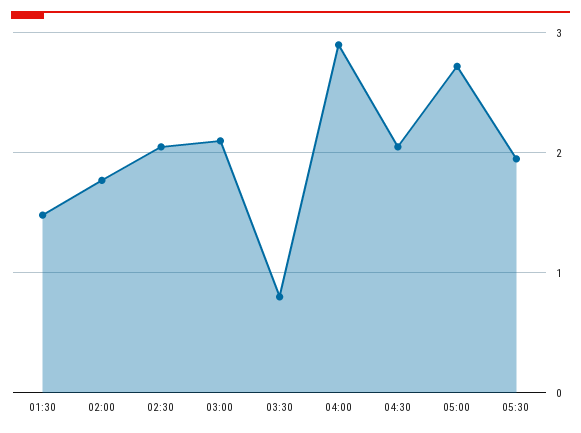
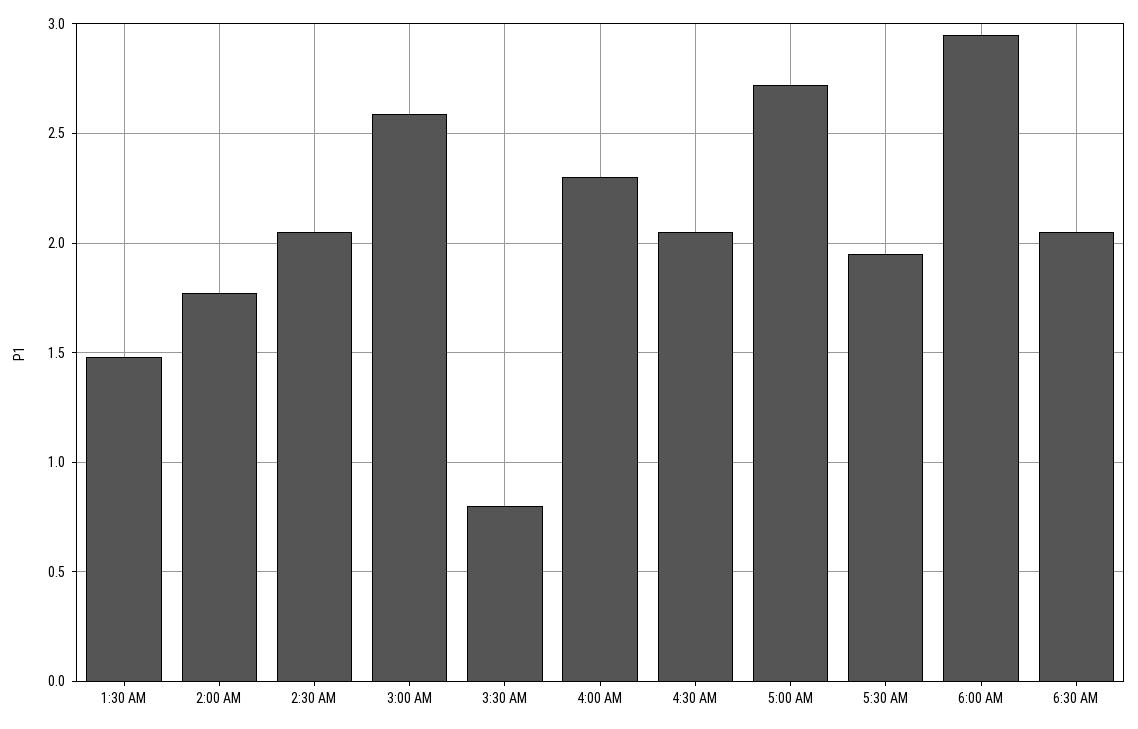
03:00: 2.1 -> 2.6
04:00: 2.9 -> 2.3
6:00 AM: none -> 2.95
6:30 AM: none -> 2.05

